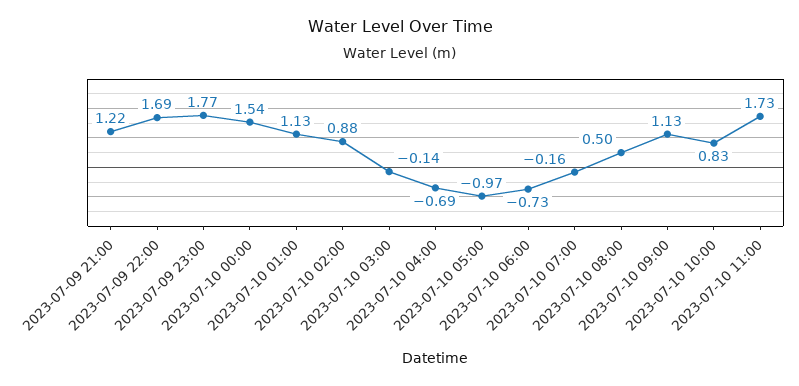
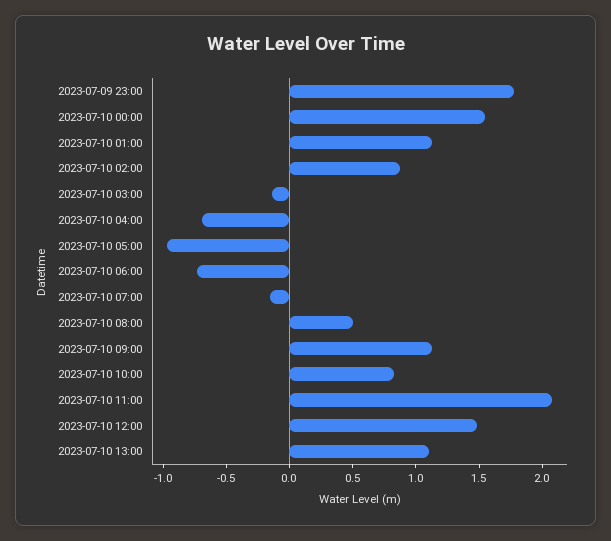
2023-07-09 21:00: 1.22 -> none
2023-07-09 22:00: 1.69 -> none
2023-07-10 11:00: 1.73 -> 2.1
2023-07-10 12:00: none -> 1.5
2023-07-10 13:00: none -> 1.1

